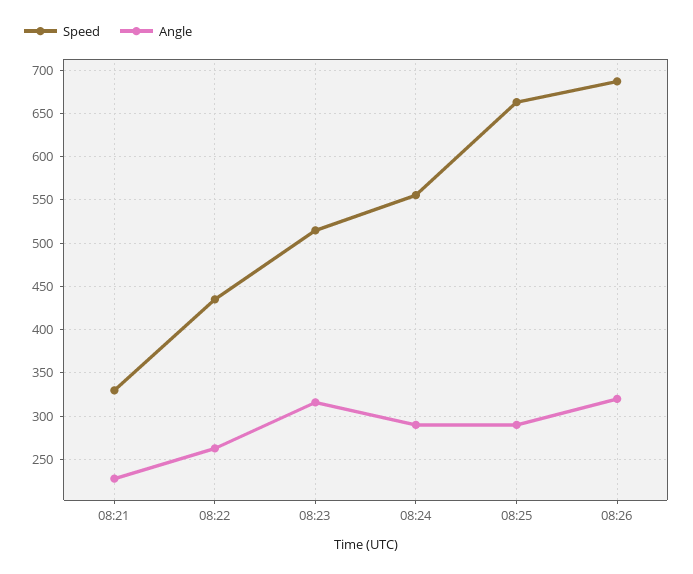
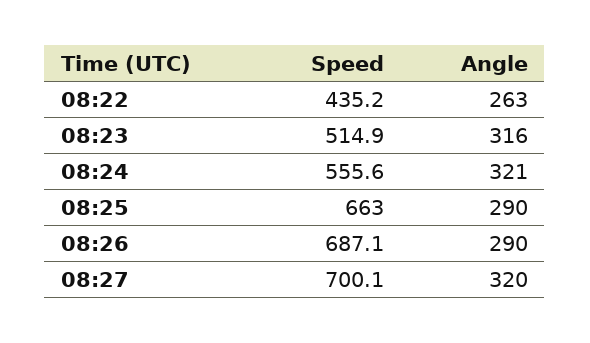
Speed, 08:21: 330 -> none
Angle, 08:21: 230 -> none
Angle, 08:24: 290 -> 321
Angle, 08:26: 320 -> 290
Speed, 08:27: none -> 700.1
Angle, 08:27: none -> 320

